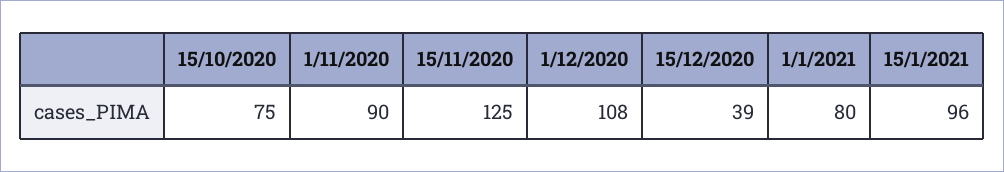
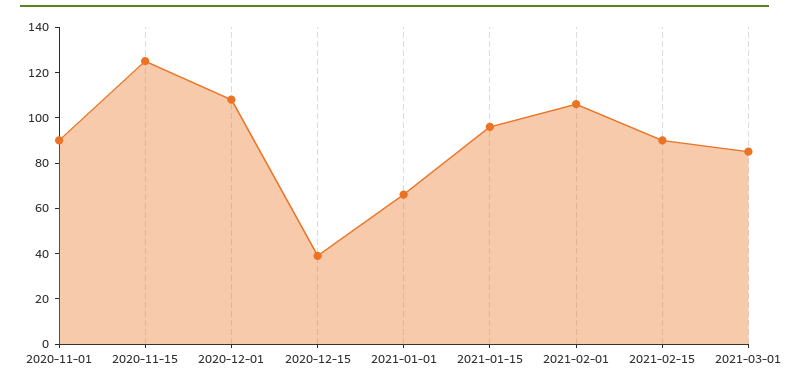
15/10/2020: 75 -> none
1/1/2021: 80 -> 65
2021-02-01: none -> 105
2021-02-15: none -> 90
2021-03-01: none -> 85

